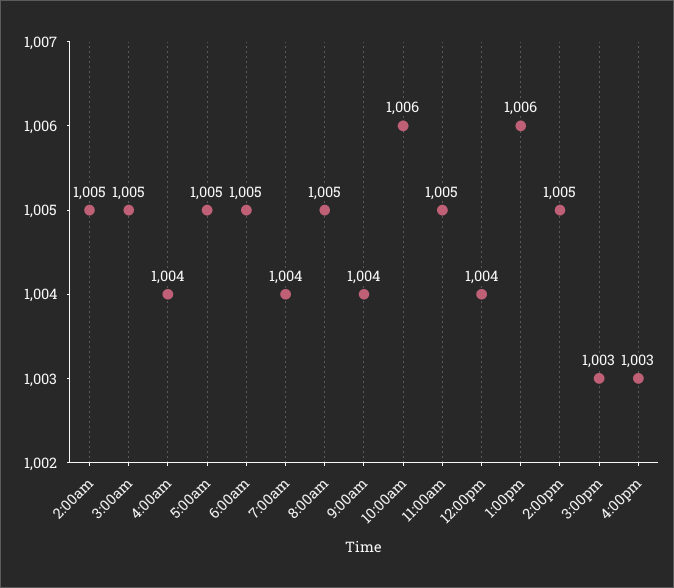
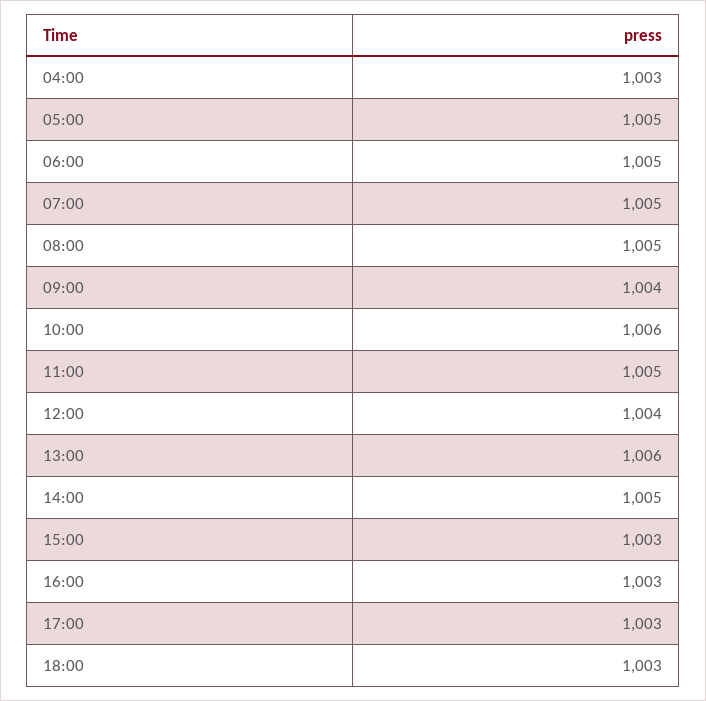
2:00am: 1005 -> none
3:00am: 1005 -> none
4:00am: 1004 -> 1003
7:00am: 1004 -> 1005
17:00: none -> 1003
18:00: none -> 1003

